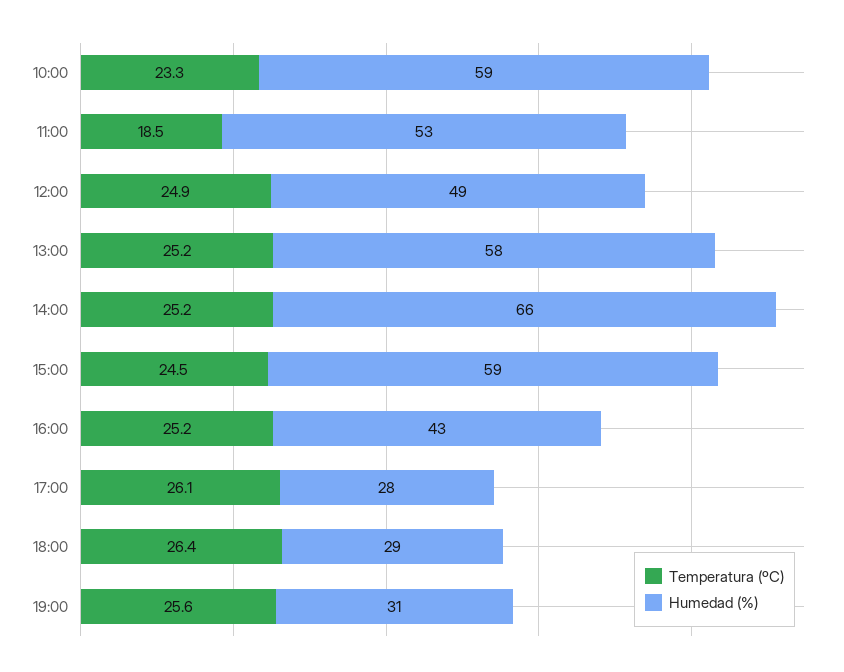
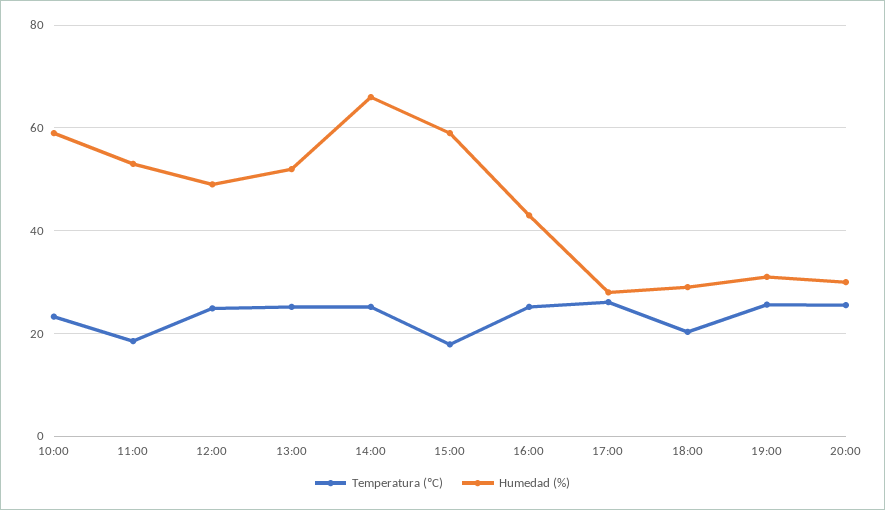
Humedad (%), 13:00: 58 -> 52
Temperatura (ºC), 15:00: 24.5 -> 18
Temperatura (ºC), 18:00: 26.4 -> 20
Temperatura (ºC), 20:00: none -> 26
Humedad (%), 20:00: none -> 30

